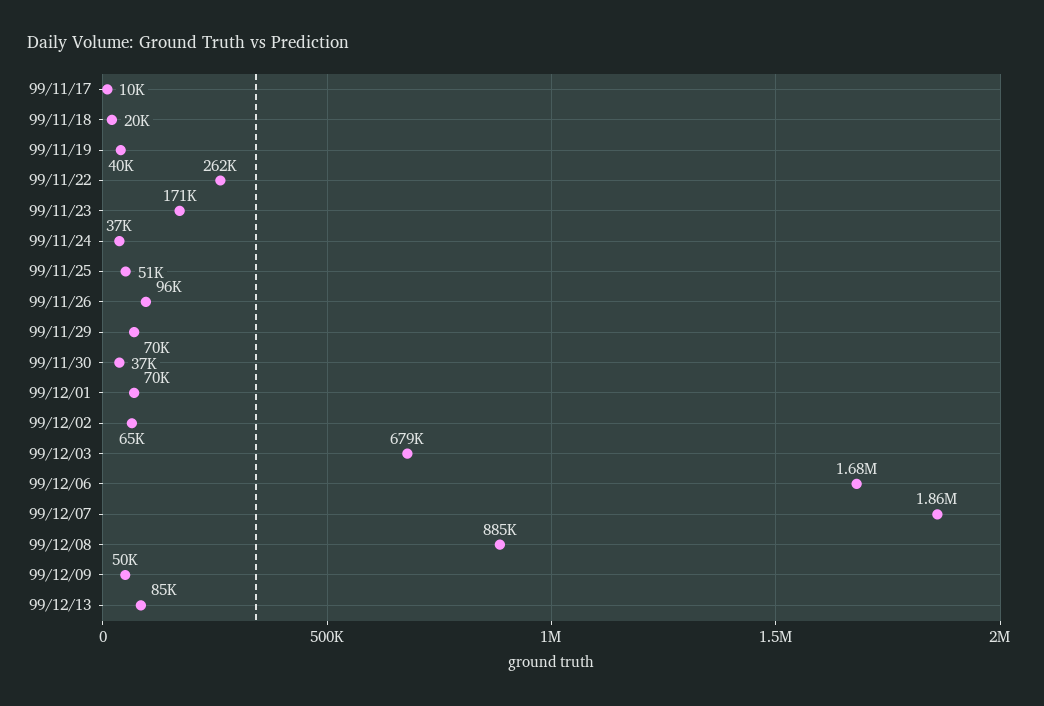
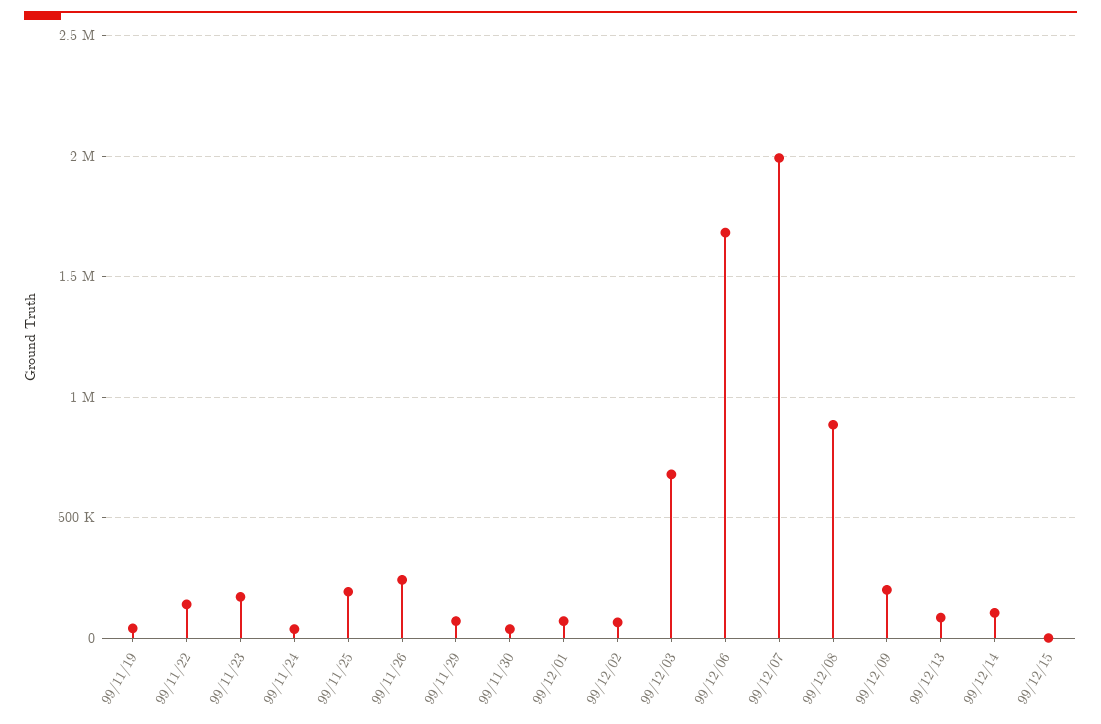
99/11/17: 10000 -> none
99/11/18: 20000 -> none
99/11/22: 262000 -> 150000
99/11/25: 51000 -> 200000
99/11/26: 96000 -> 250000
99/12/07: 1860000 -> 2000000
99/12/09: 50000 -> 200000
99/12/14: none -> 100000
99/12/15: none -> 0

